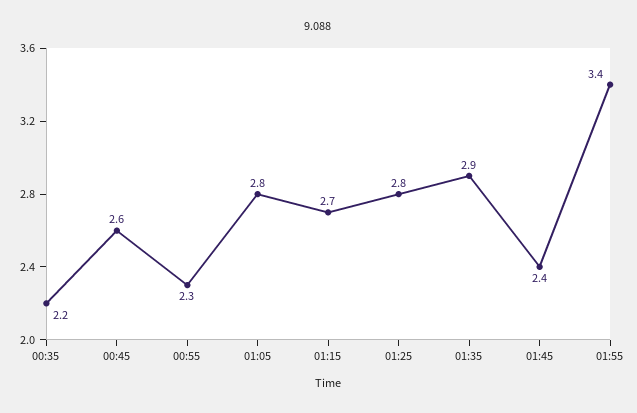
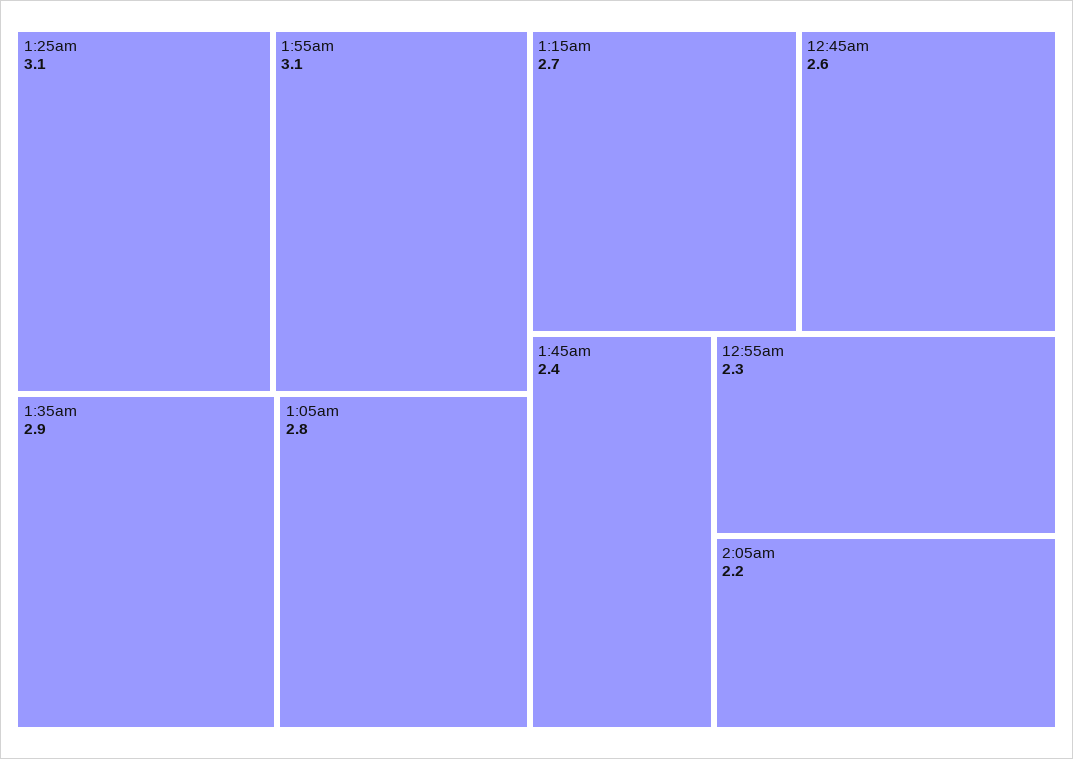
00:35: 2.2 -> none
01:25: 2.8 -> 3.1
01:55: 3.4 -> 3.1
2:05am: none -> 2.2

